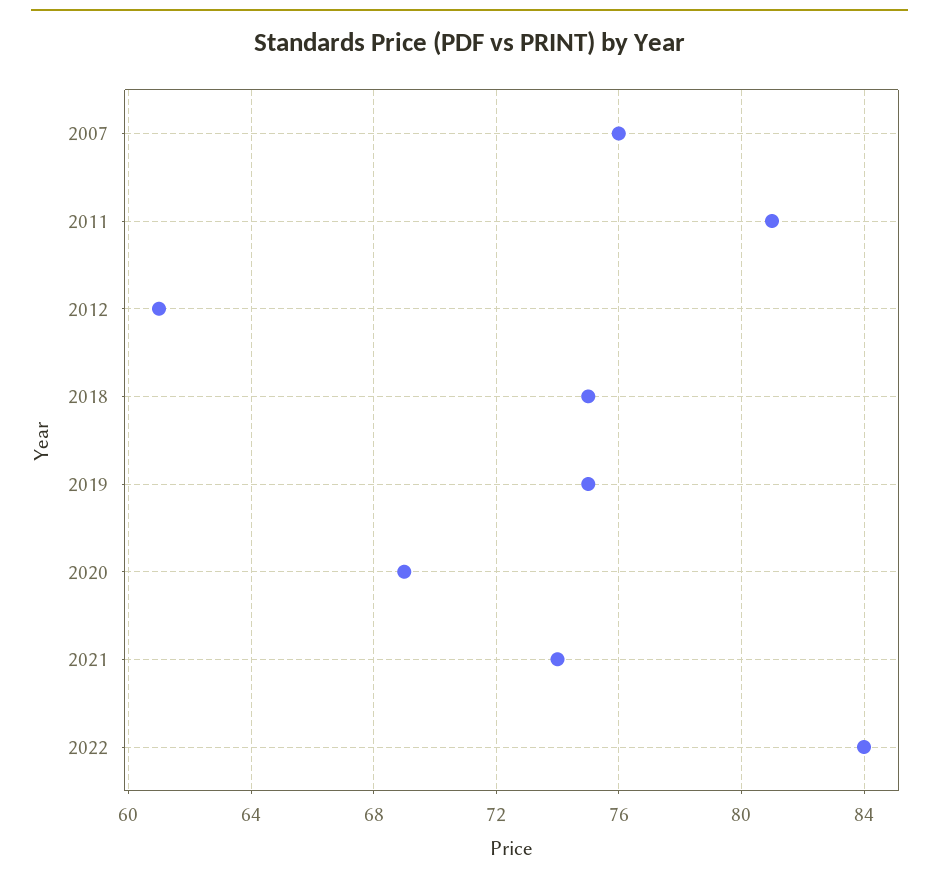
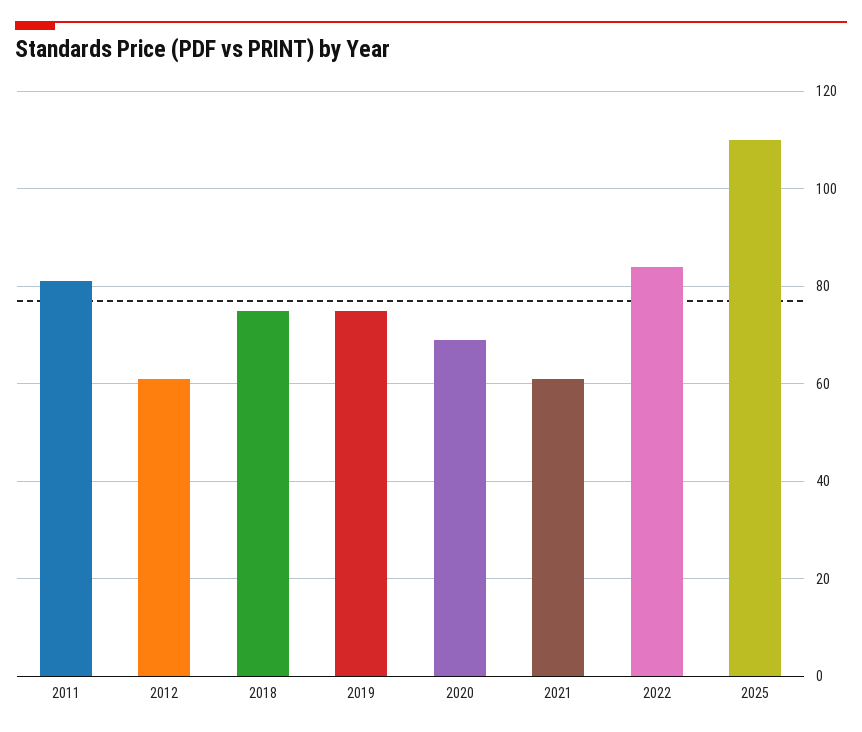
2007: 76 -> none
2021: 74 -> 60
2025: none -> 110

